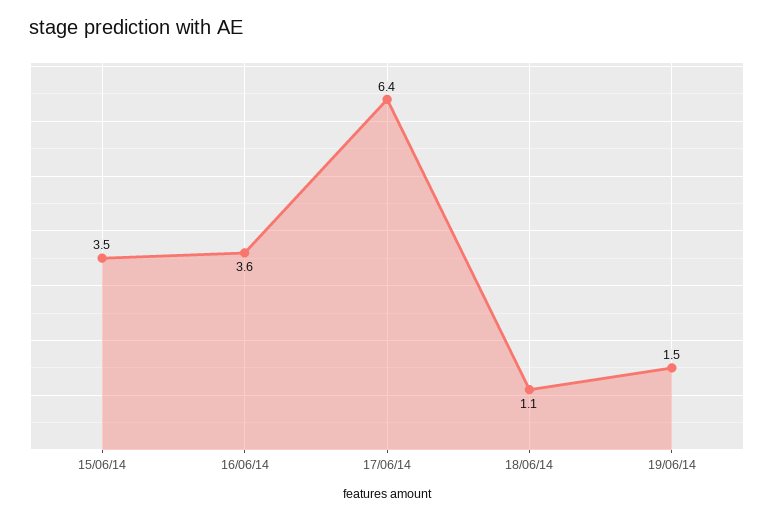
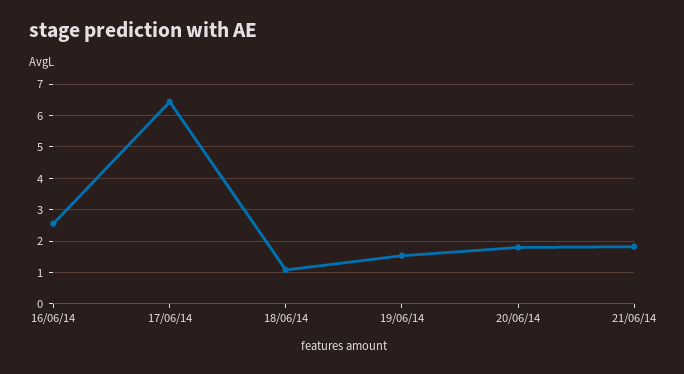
15/06/14: 3.5 -> none
16/06/14: 3.6 -> 2.6
20/06/14: none -> 1.8
21/06/14: none -> 1.8

